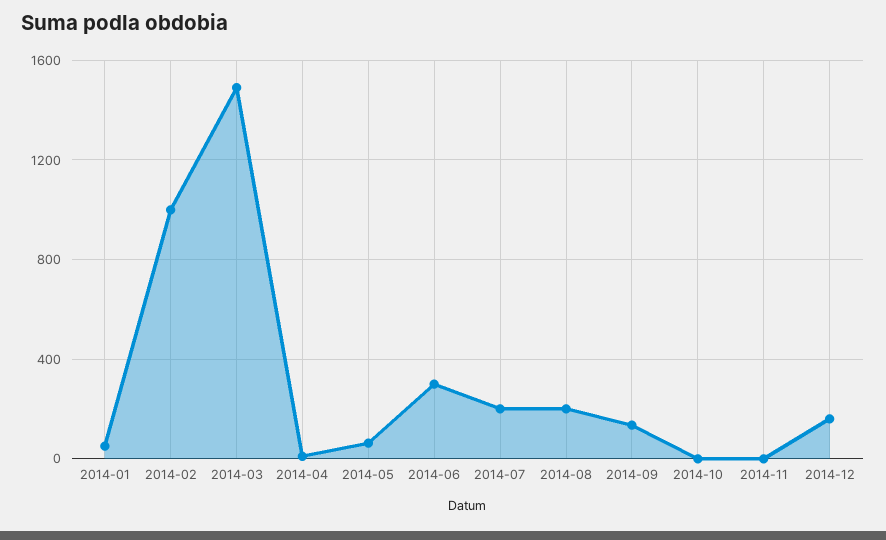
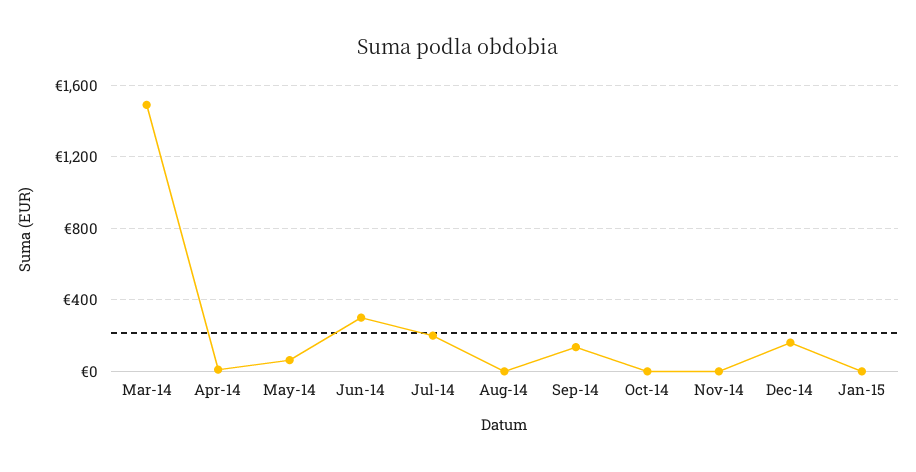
2014-01: 50 -> none
2014-02: 1000 -> none
2014-08: 200 -> 0
Jan-15: none -> 0

